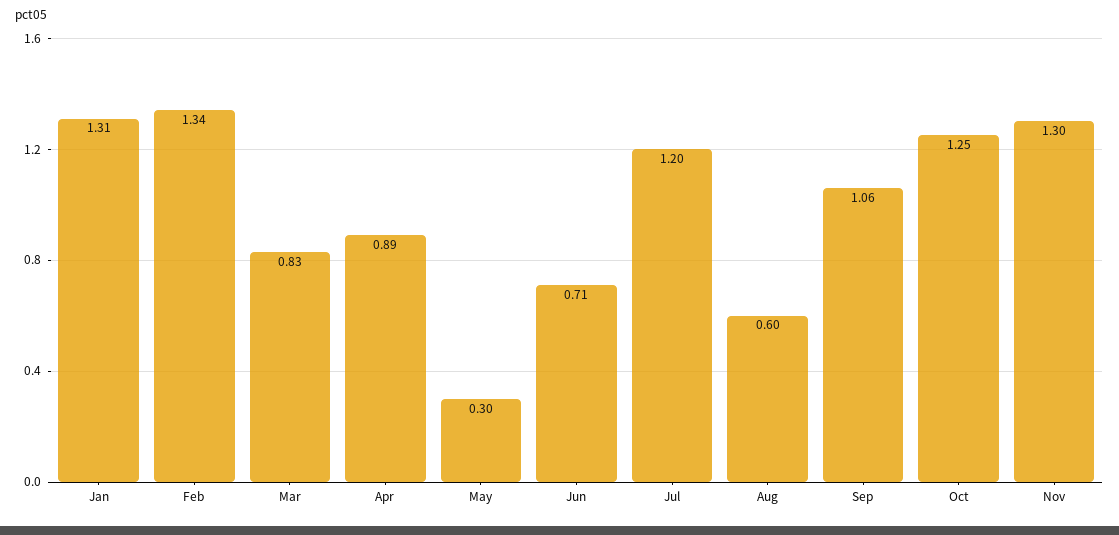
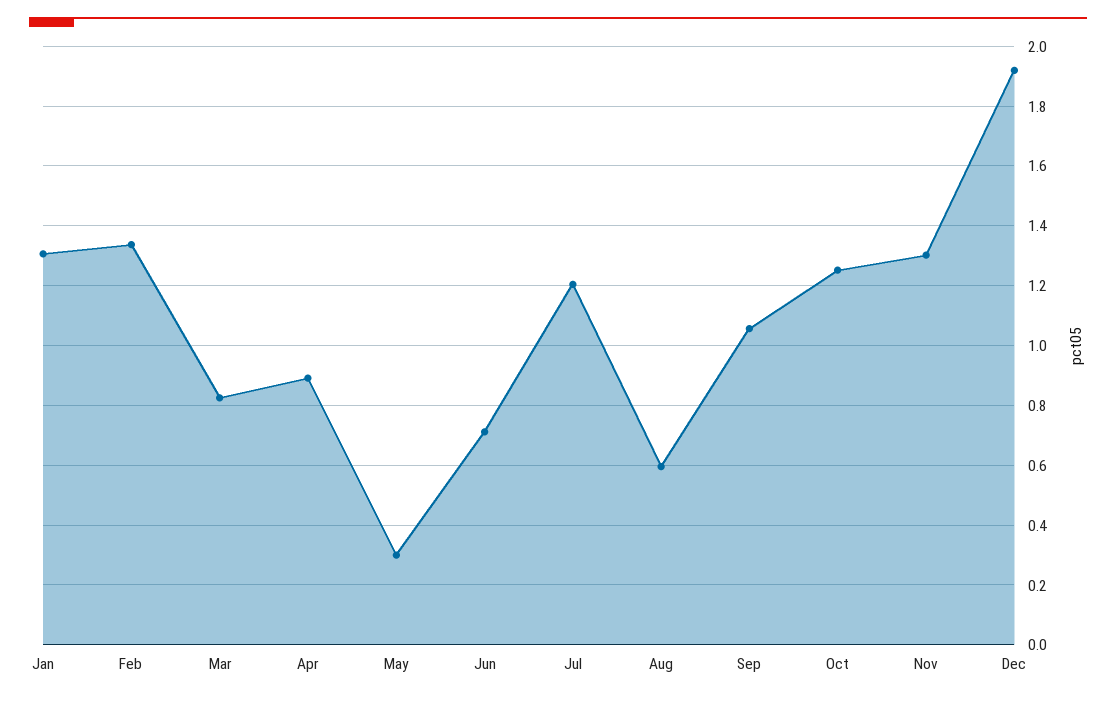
Dec: none -> 1.925

